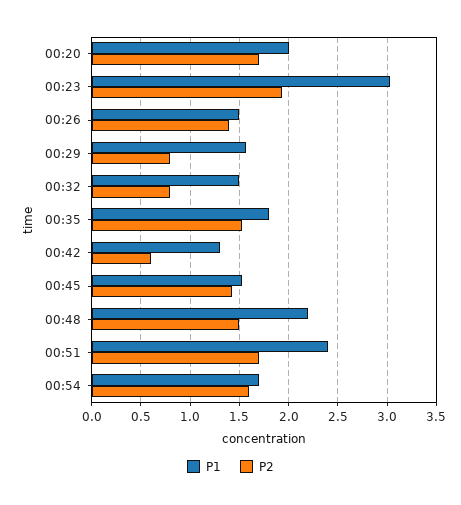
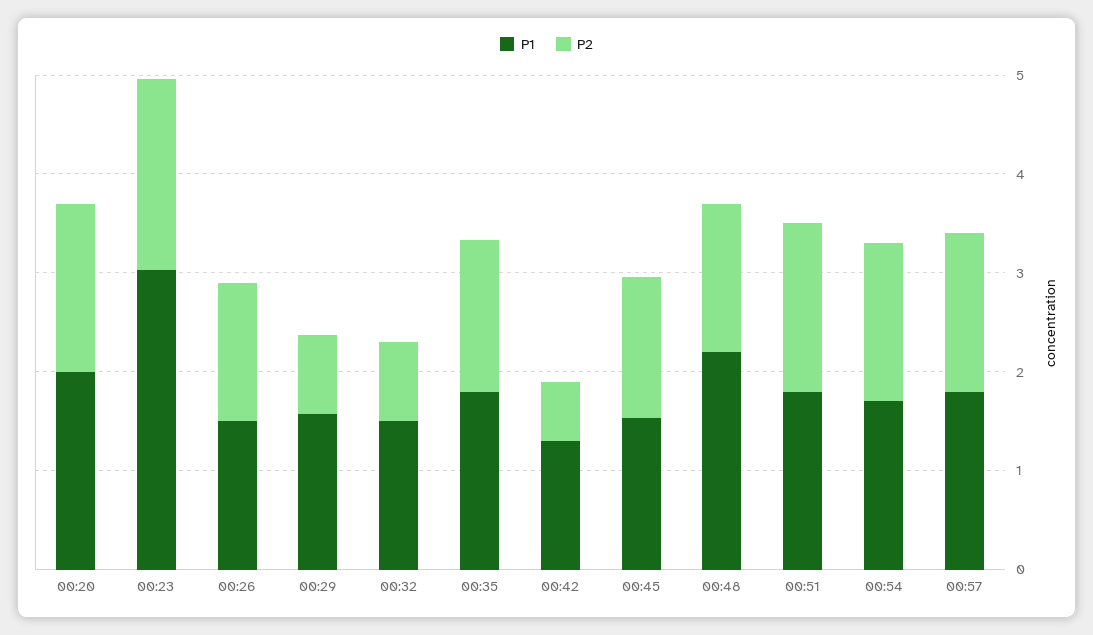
P1, 00:51: 2.4 -> 1.8
P1, 00:57: none -> 1.8
P2, 00:57: none -> 1.6

